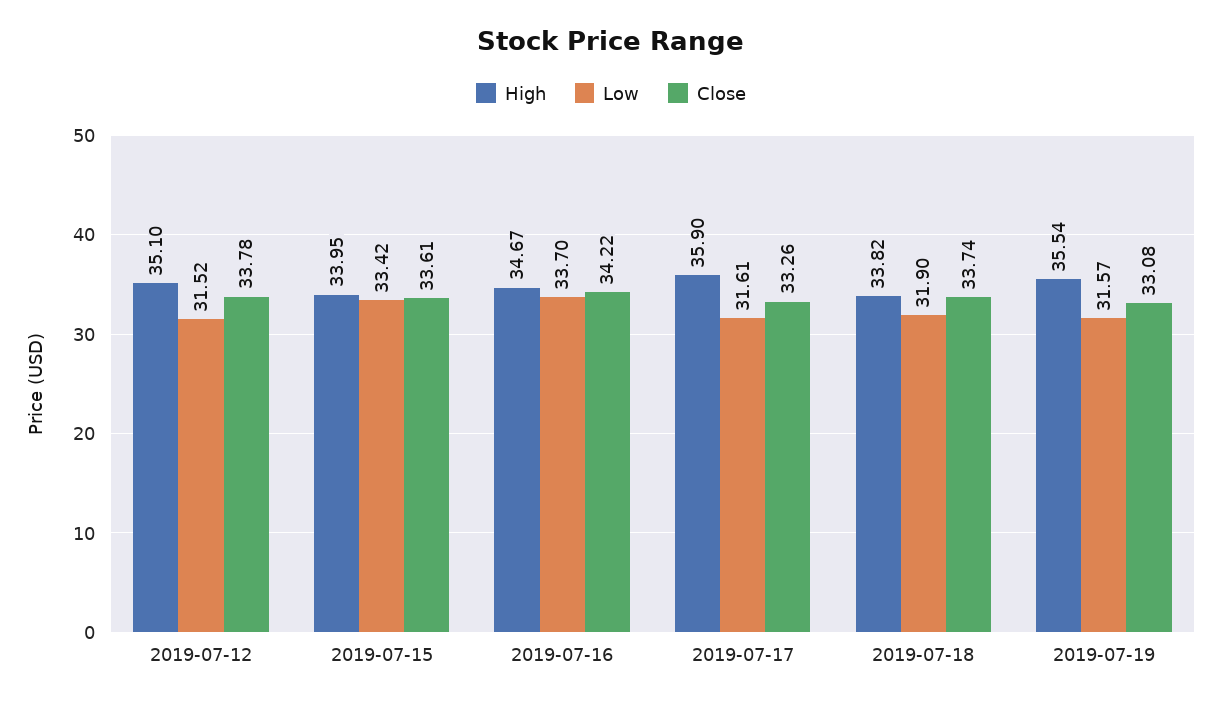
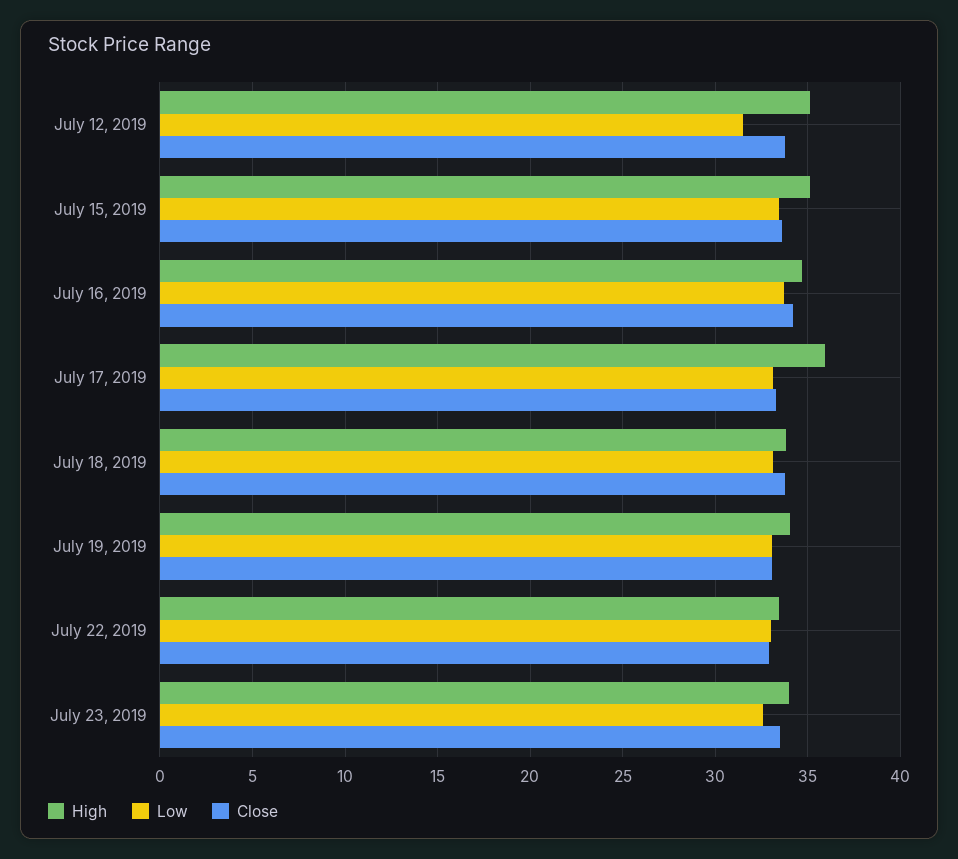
High, 2019-07-15: 33.95 -> 35
Low, 2019-07-17: 31.61 -> 33
Low, 2019-07-18: 31.9 -> 33
High, 2019-07-19: 35.54 -> 34
Low, 2019-07-19: 31.57 -> 33
High, July 22, 2019: none -> 33.5
Low, July 22, 2019: none -> 33
Close, July 22, 2019: none -> 33
High, July 23, 2019: none -> 34
Low, July 23, 2019: none -> 32.5
Close, July 23, 2019: none -> 33.5

